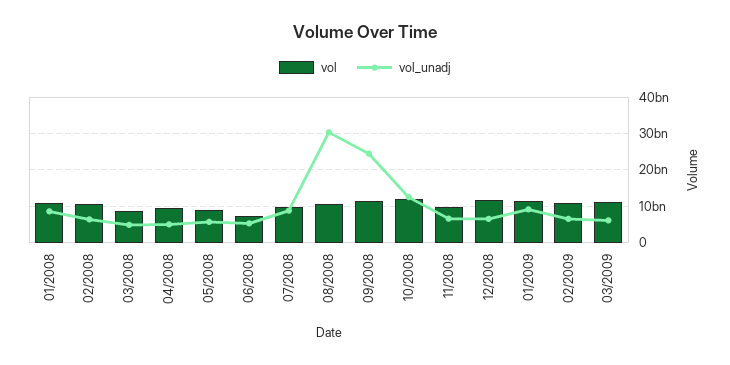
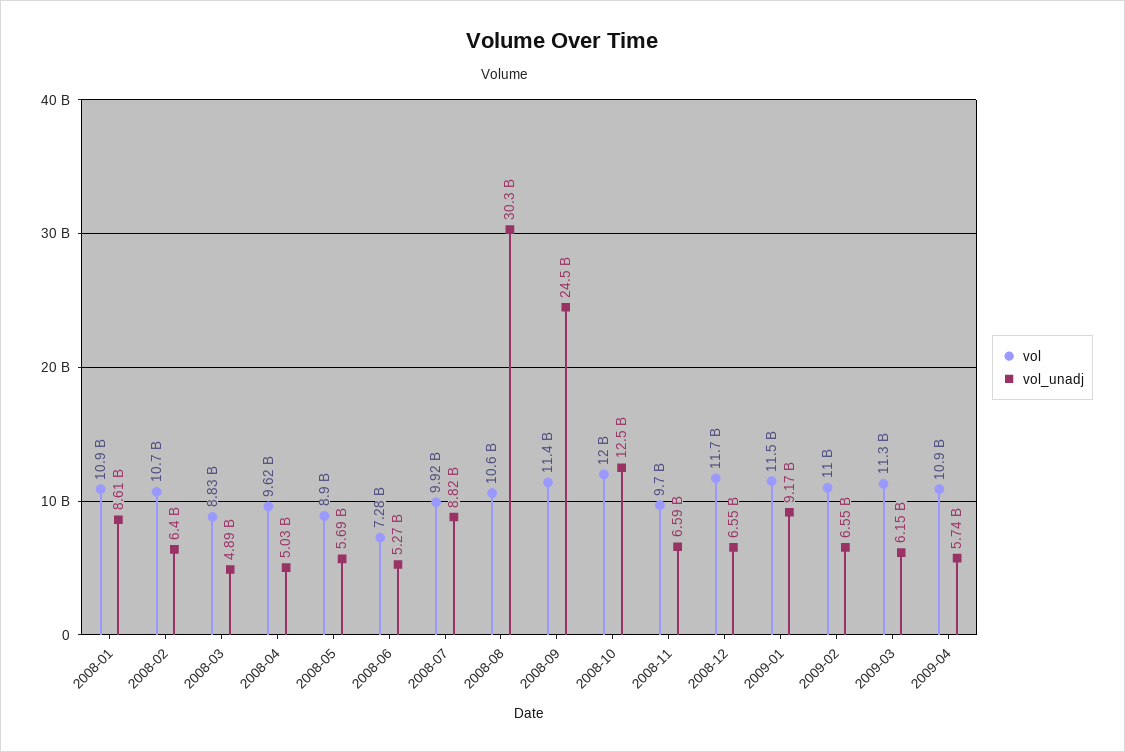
vol, 2009-04: none -> 10900000000
vol_unadj, 2009-04: none -> 5740000000

